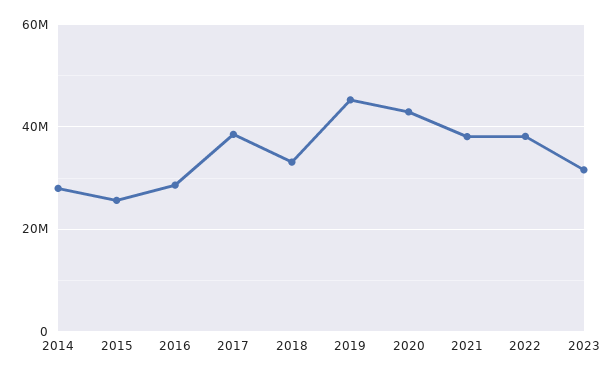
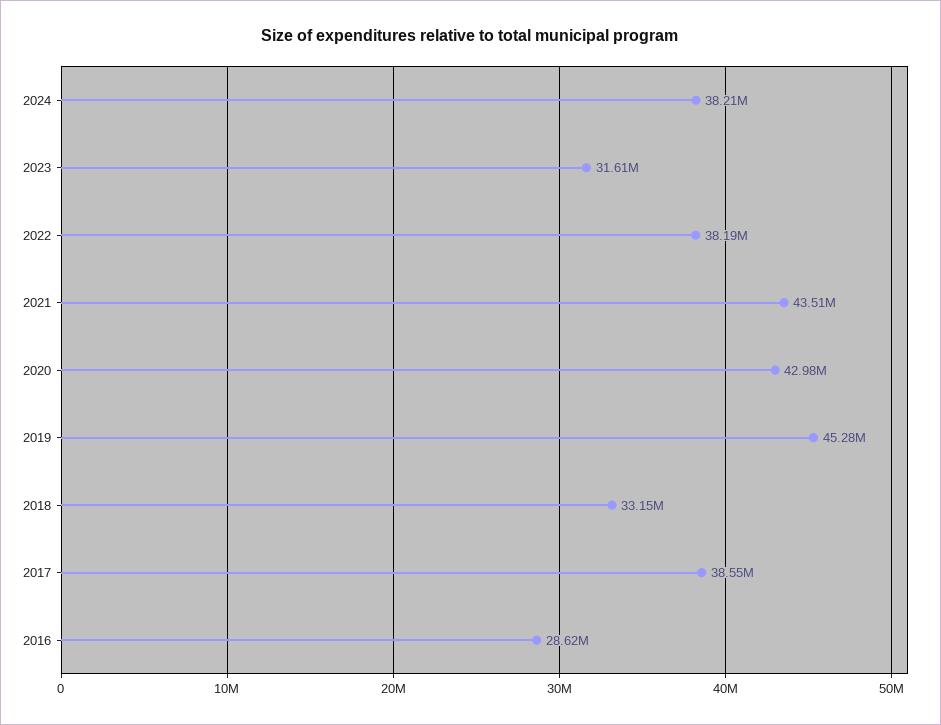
2014: 28000000 -> none
2015: 26000000 -> none
2021: 38000000 -> 43510000
2024: none -> 38210000

